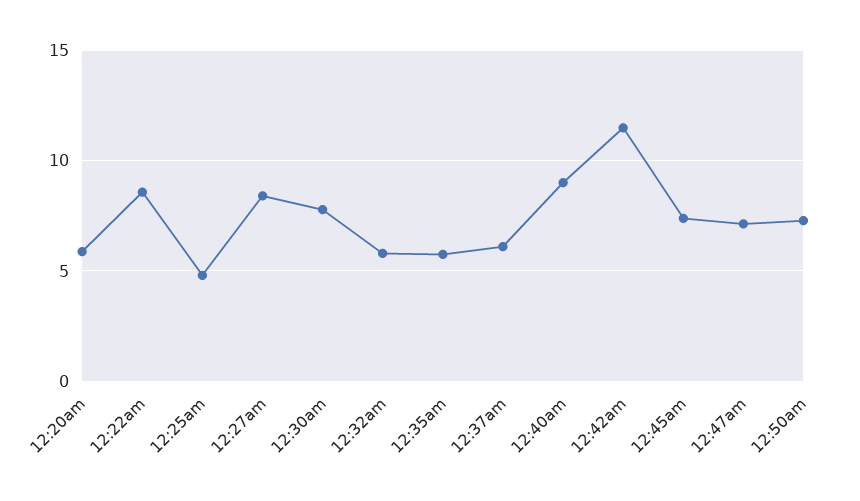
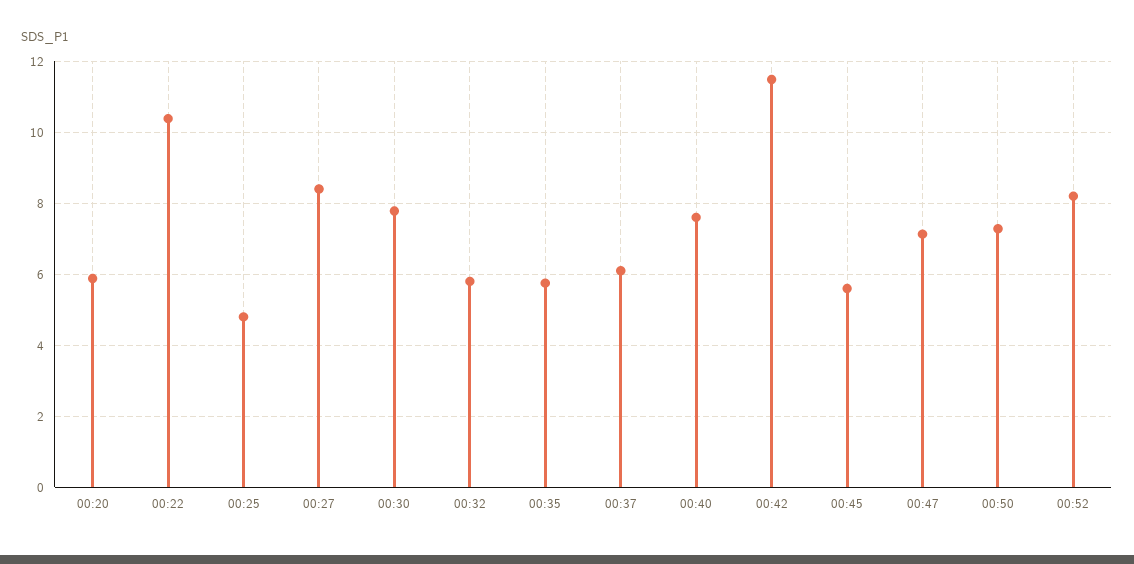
12:22am: 8.5 -> 10.4
12:40am: 9 -> 7.6
12:45am: 7.5 -> 5.6
00:52: none -> 8.2

